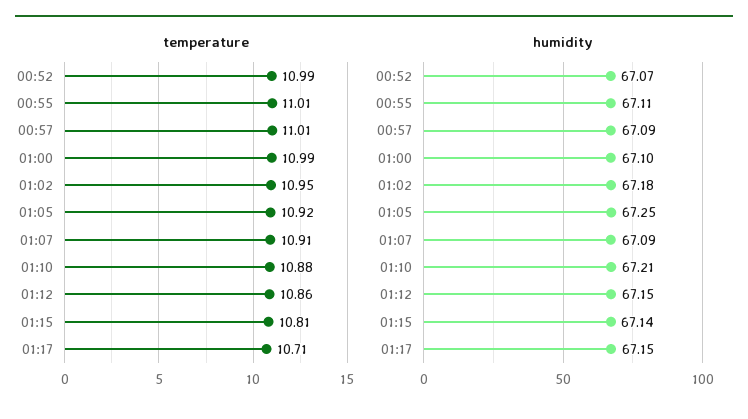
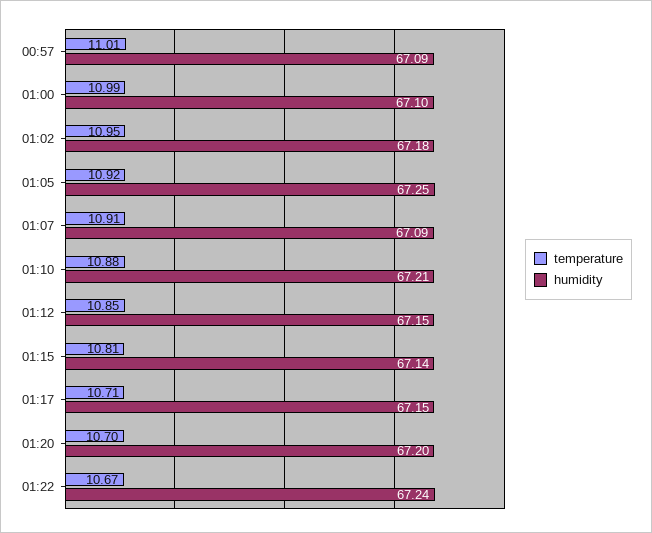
temperature, 00:52: 10.99 -> none
temperature, 00:55: 11.01 -> none
temperature, 01:12: 10.86 -> 10.85
humidity, 00:52: 67.07 -> none
humidity, 00:55: 67.11 -> none
temperature, 01:20: none -> 10.7
humidity, 01:20: none -> 67.2
temperature, 01:22: none -> 10.67
humidity, 01:22: none -> 67.24

